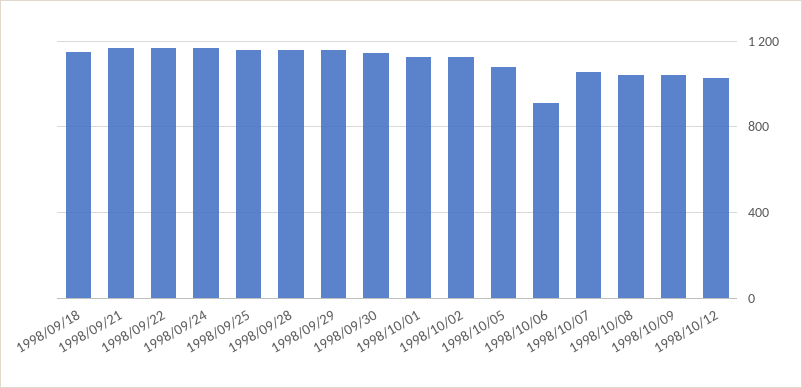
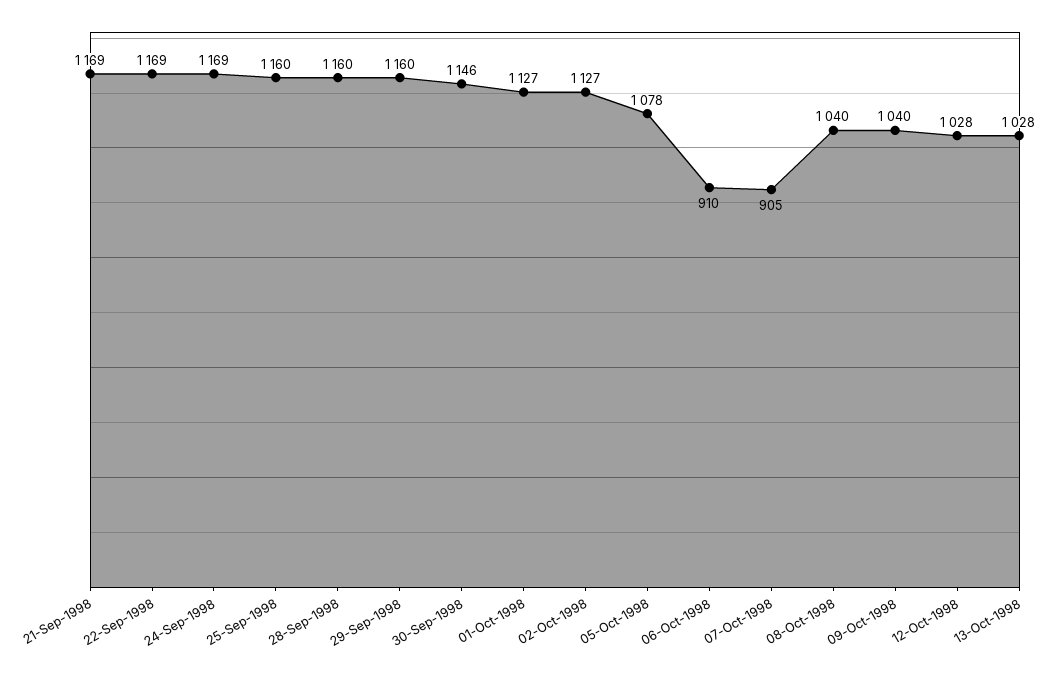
1998/09/18: 1150 -> none
1998/10/07: 1050 -> 905
13-Oct-1998: none -> 1028

